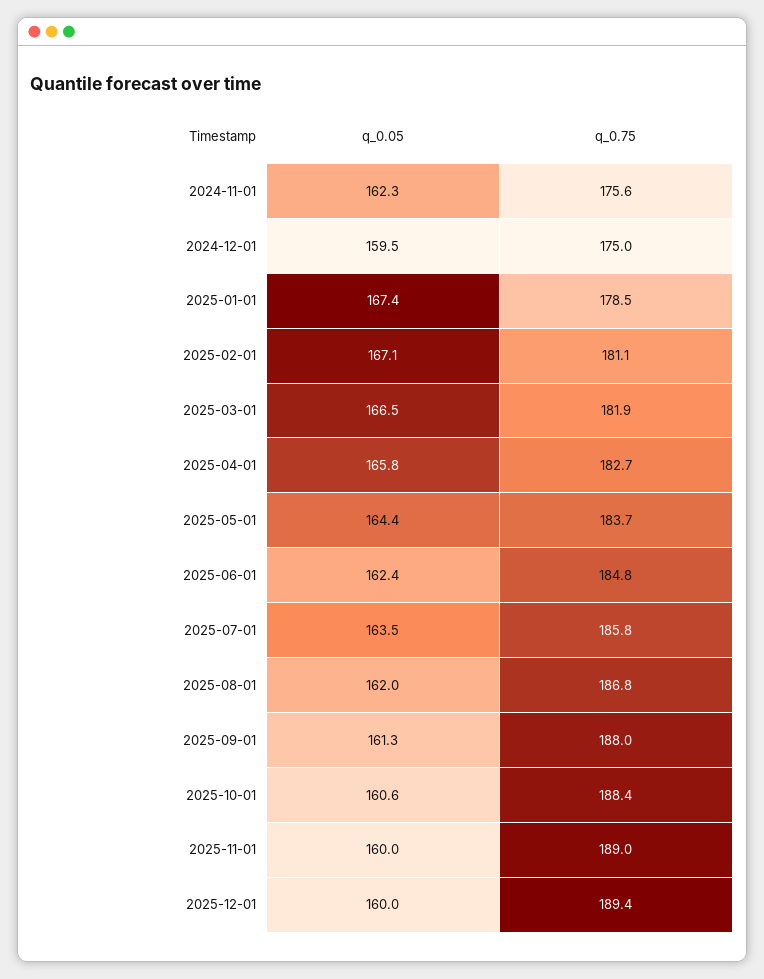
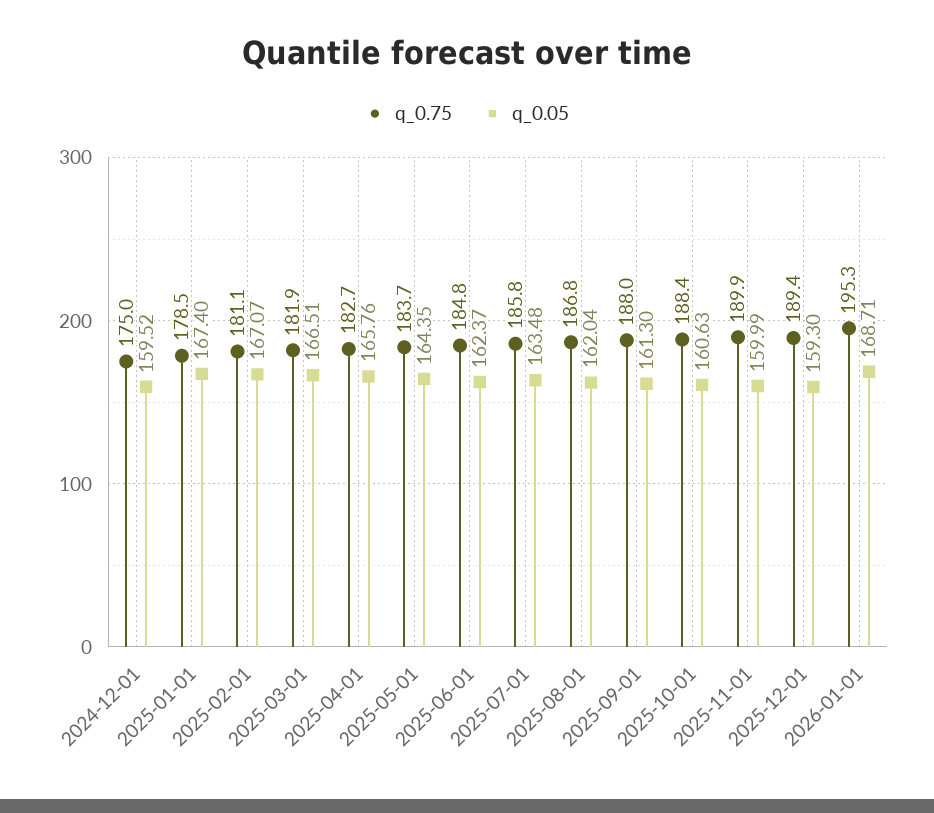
q_0.05, 2024-11-01: 162.3 -> none
q_0.75, 2024-11-01: 175.6 -> none
q_0.75, 2025-11-01: 189 -> 189.9
q_0.05, 2025-12-01: 160 -> 159.3
q_0.75, 2026-01-01: none -> 195.3
q_0.05, 2026-01-01: none -> 168.71

